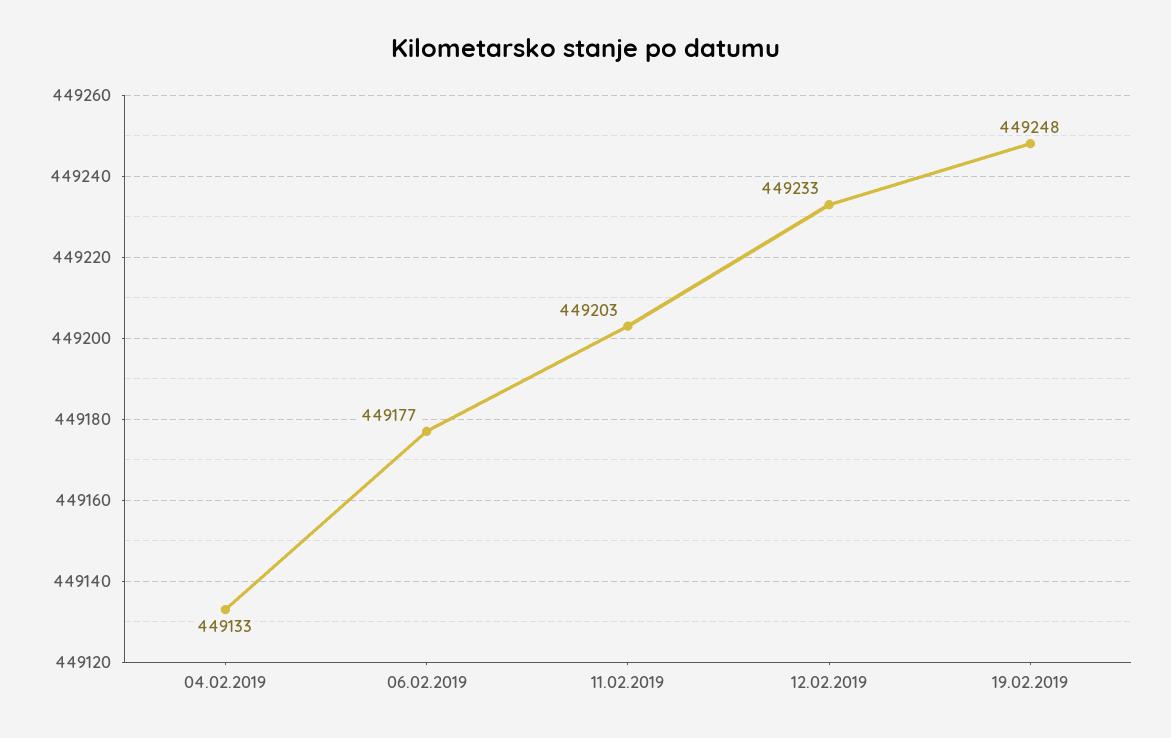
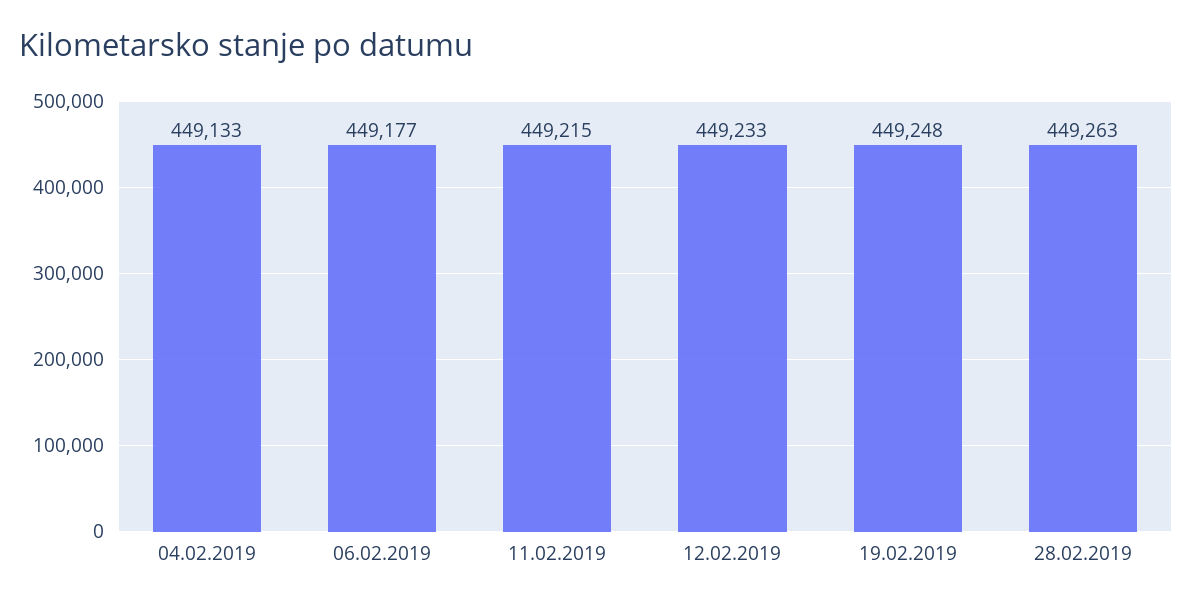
11.02.2019: 449203 -> 449215
28.02.2019: none -> 449263

